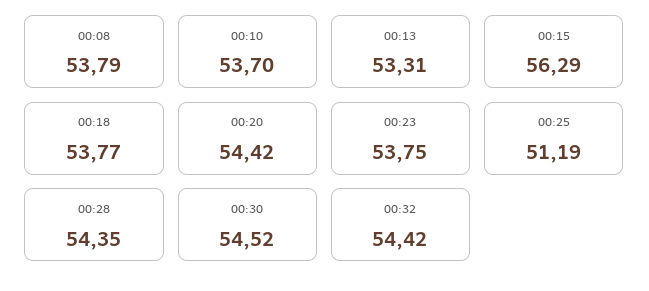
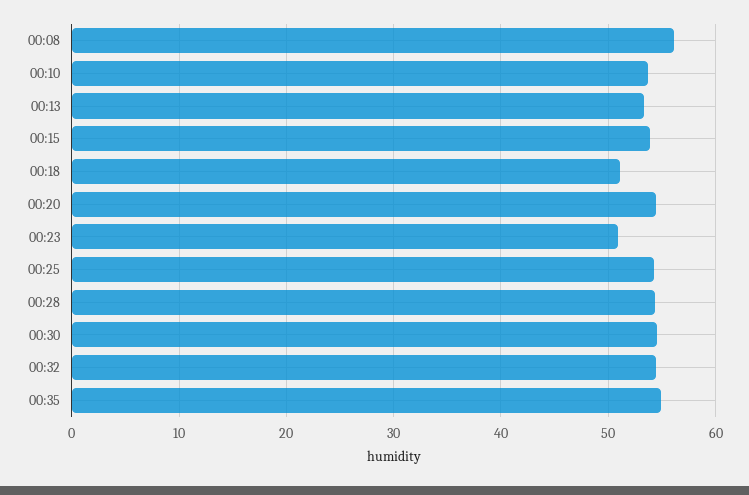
00:08: 53.79 -> 56
00:15: 56.29 -> 54
00:18: 53.77 -> 51
00:23: 53.75 -> 51
00:25: 51.19 -> 54
00:35: none -> 55

